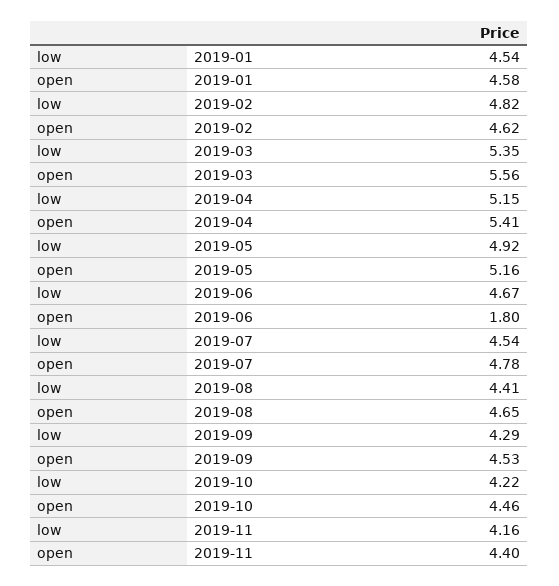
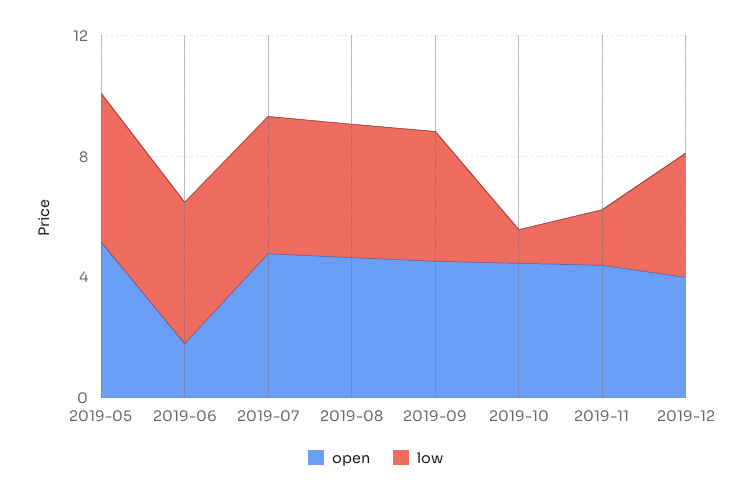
low, 2019-01: 4.54 -> none
open, 2019-01: 4.58 -> none
low, 2019-02: 4.82 -> none
open, 2019-02: 4.62 -> none
low, 2019-03: 5.35 -> none
open, 2019-03: 5.56 -> none
low, 2019-04: 5.15 -> none
open, 2019-04: 5.41 -> none
low, 2019-10: 4.22 -> 1
low, 2019-11: 4.16 -> 2
open, 2019-12: none -> 4
low, 2019-12: none -> 4

